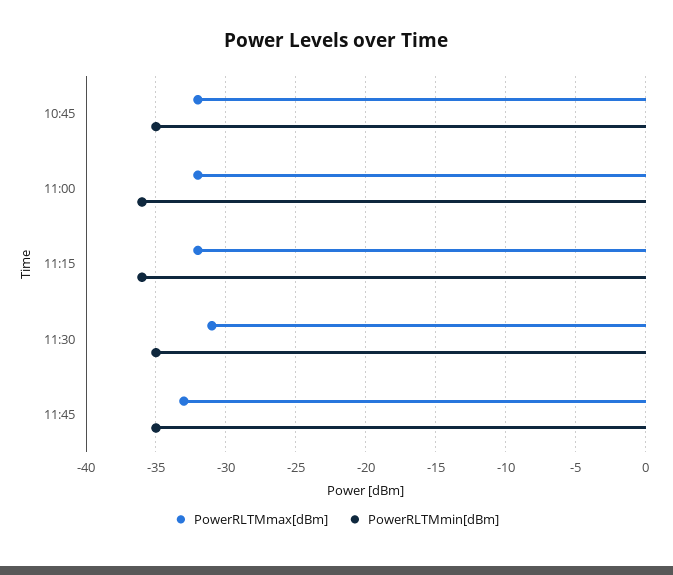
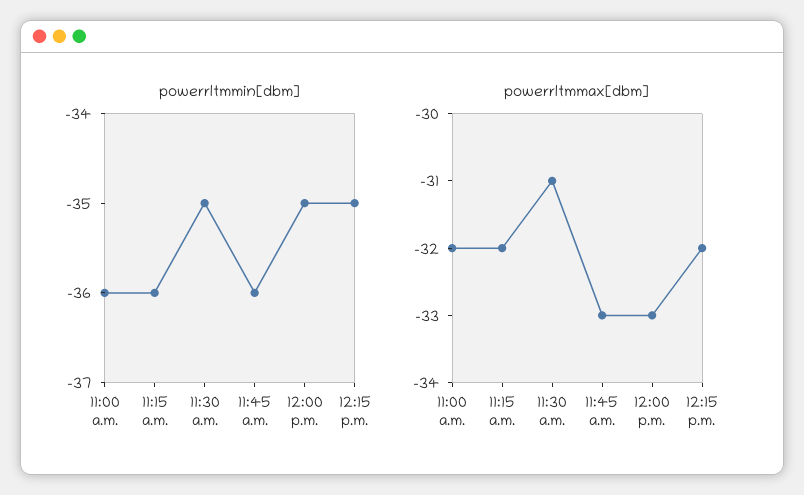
PowerRLTMmax[dBm], 10:45: -32 -> none
PowerRLTMmin[dBm], 10:45: -35 -> none
PowerRLTMmin[dBm], 11:45: -35 -> -36
PowerRLTMmin[dBm], 12:00 p.m.: none -> -35
PowerRLTMmin[dBm], 12:15 p.m.: none -> -35
PowerRLTMmax[dBm], 12:00 p.m.: none -> -33
PowerRLTMmax[dBm], 12:15 p.m.: none -> -32

